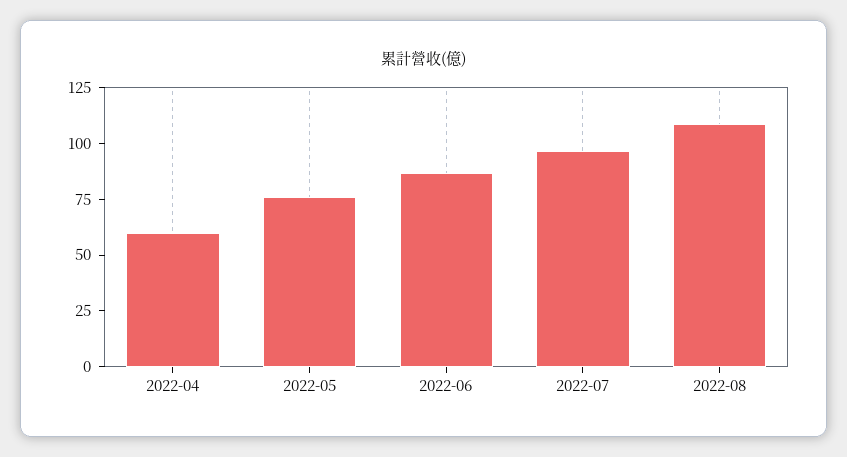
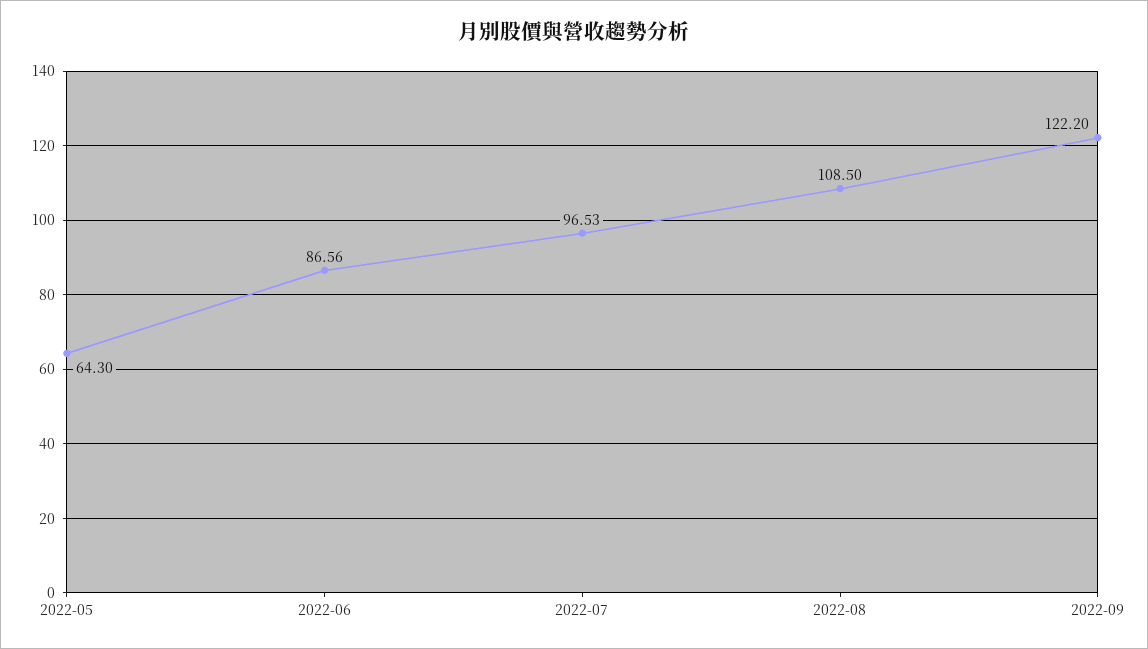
2022-04: 60 -> none
2022-05: 75 -> 64.3
2022-09: none -> 122.2

